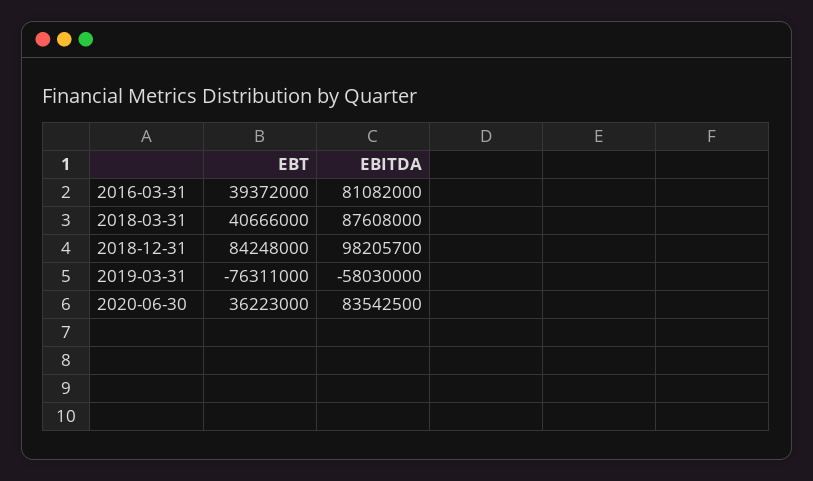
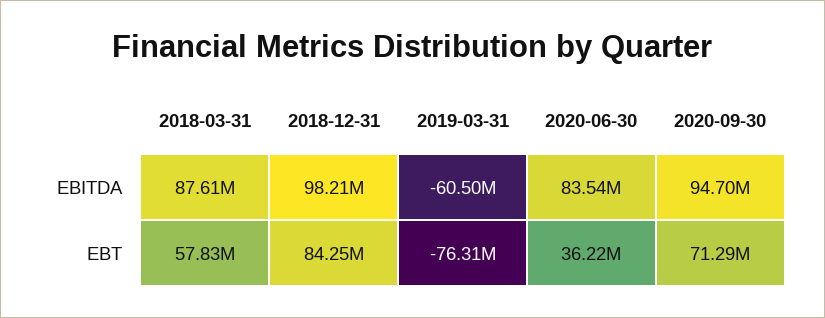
EBT, 2016-03-31: 39372000 -> none
EBITDA, 2016-03-31: 81082000 -> none
EBT, 2018-03-31: 40666000 -> 57830000
EBITDA, 2019-03-31: -58030000 -> -60500000
EBITDA, 2020-09-30: none -> 94700000
EBT, 2020-09-30: none -> 71290000

